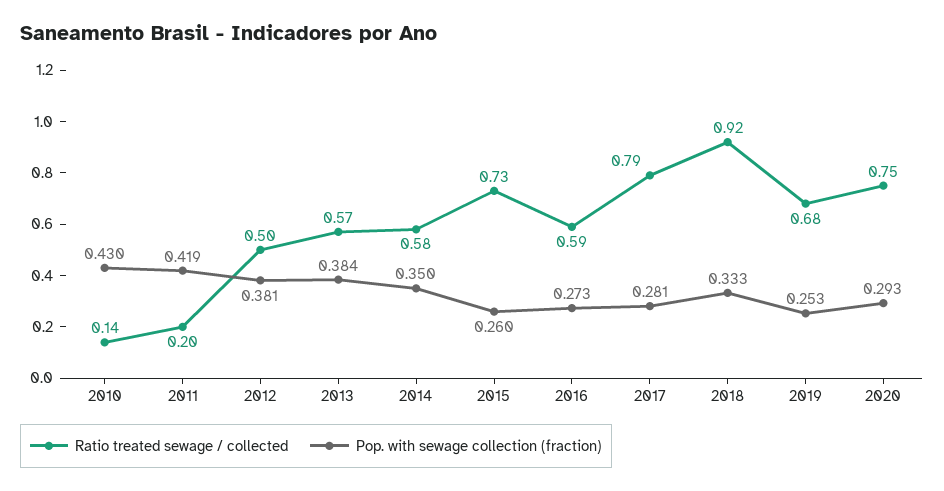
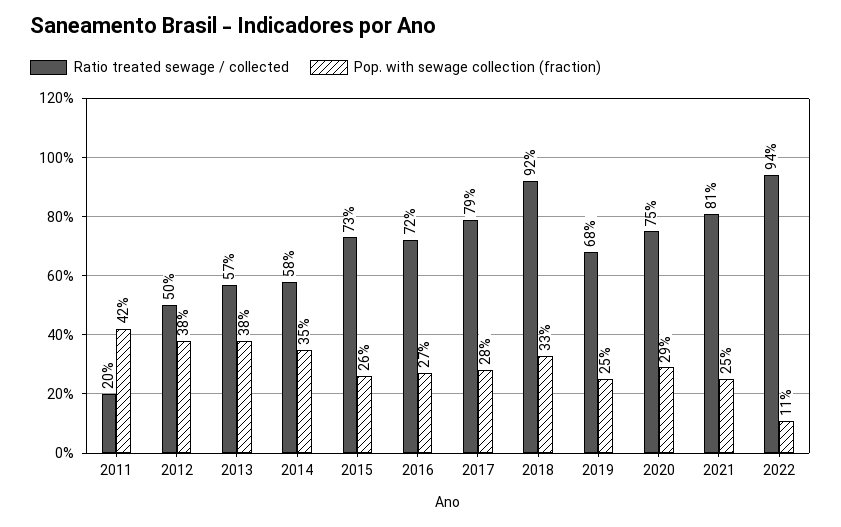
Ratio treated sewage / collected, 2010: 0.14 -> none
Pop. with sewage collection (fraction), 2010: 0.43 -> none
Ratio treated sewage / collected, 2016: 0.59 -> 0.72
Ratio treated sewage / collected, 2021: none -> 0.81
Pop. with sewage collection (fraction), 2021: none -> 0.25
Ratio treated sewage / collected, 2022: none -> 0.94
Pop. with sewage collection (fraction), 2022: none -> 0.11

